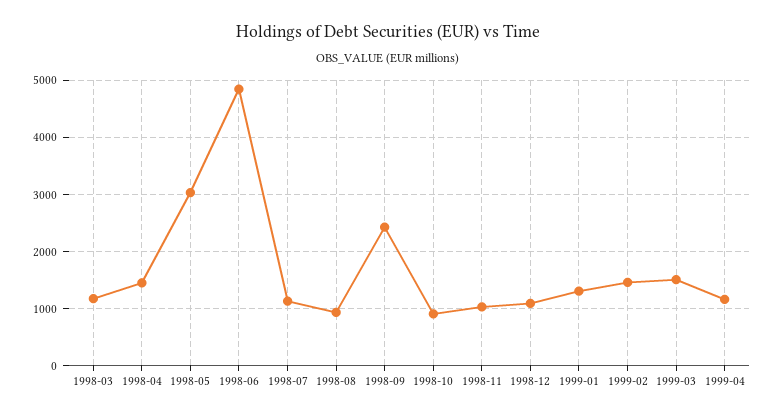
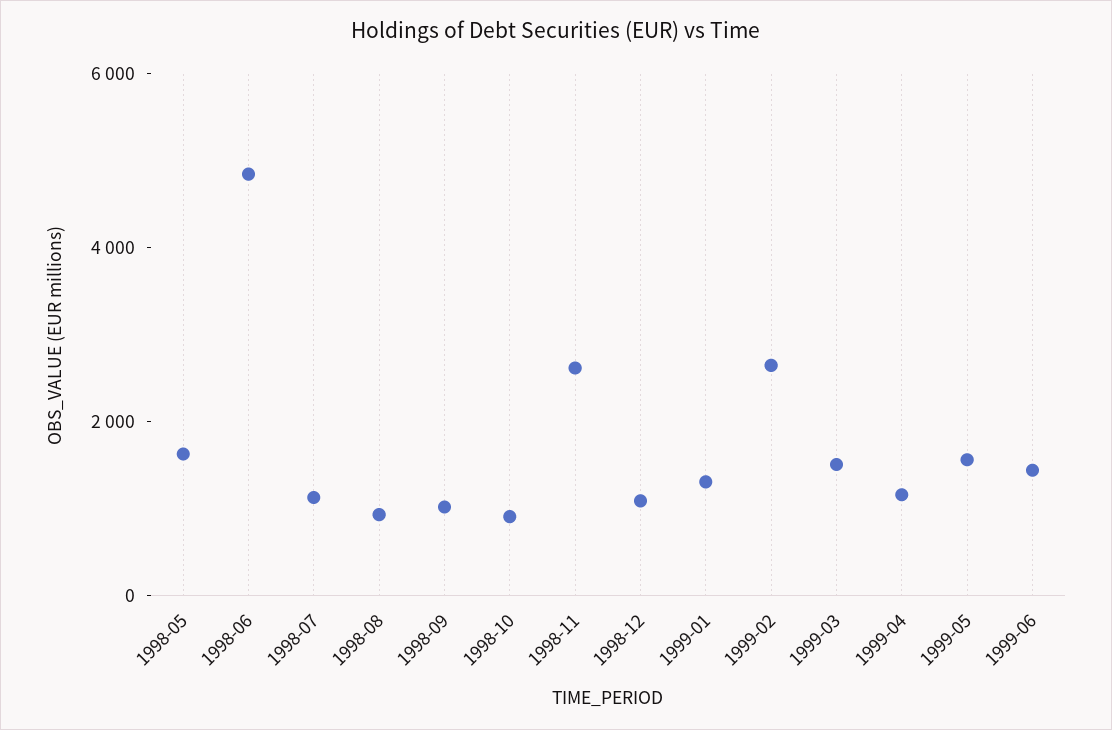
1998-03: 1200 -> none
1998-04: 1400 -> none
1998-05: 3000 -> 1500
1998-09: 2400 -> 1000
1998-11: 1000 -> 2500
1999-02: 1400 -> 2500
1999-05: none -> 1500
1999-06: none -> 1500

